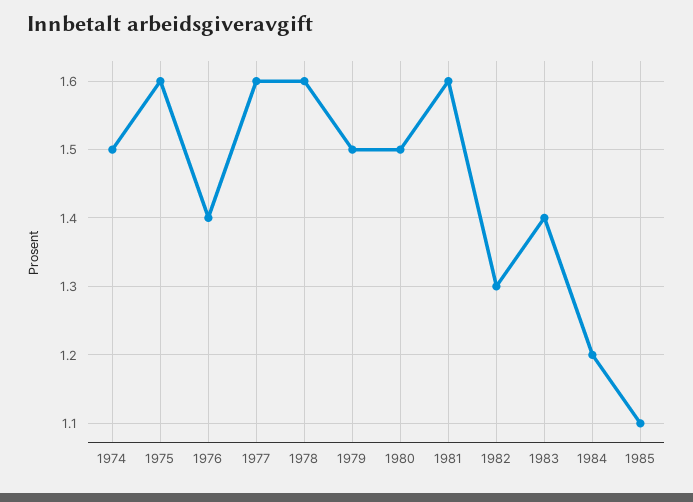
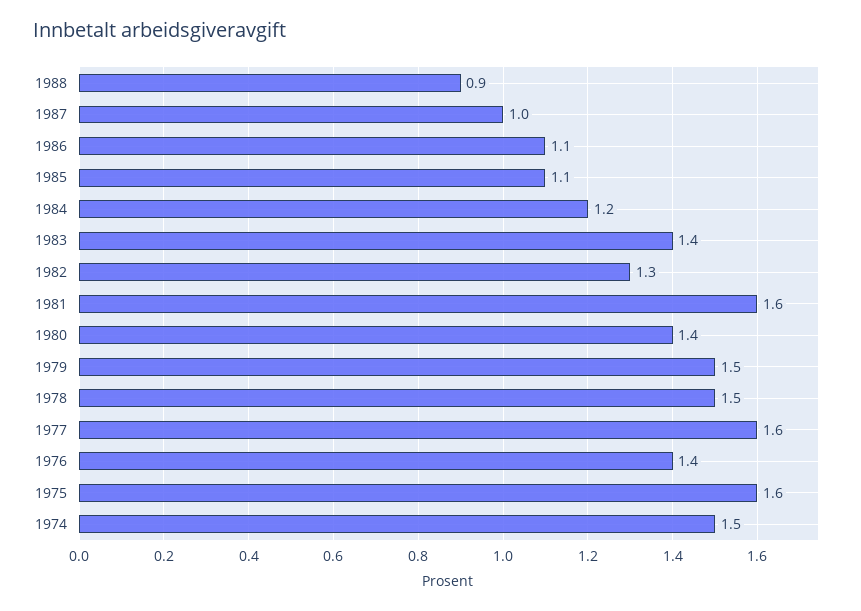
1978: 1.6 -> 1.5
1980: 1.5 -> 1.4
1988: none -> 0.9
1987: none -> 1
1986: none -> 1.1

